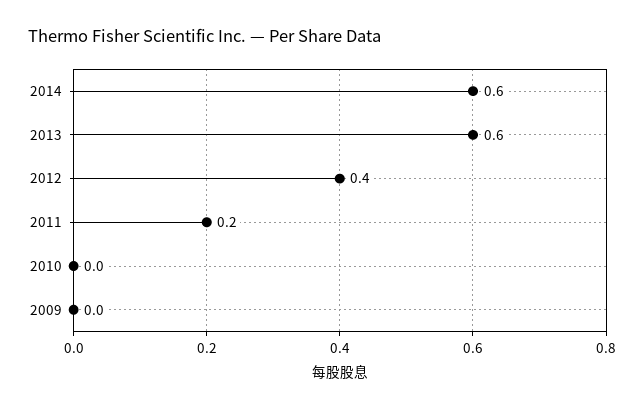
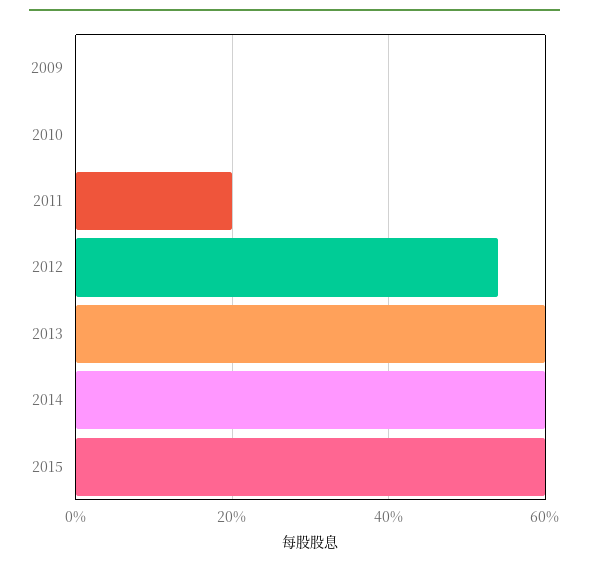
2012: 0.4 -> 0.55
2015: none -> 0.6

